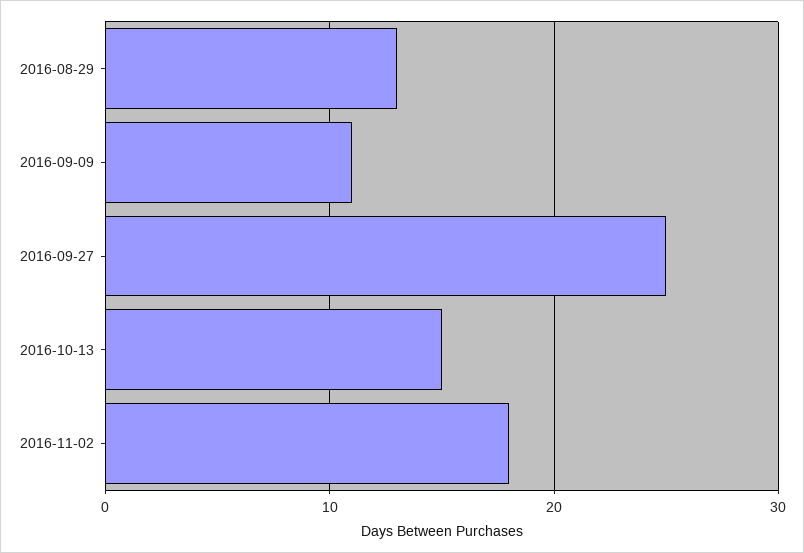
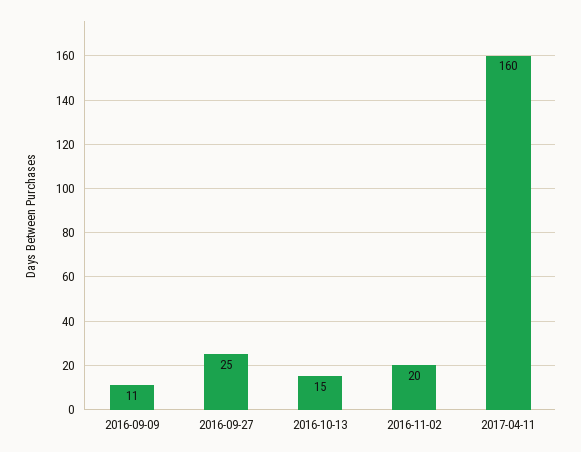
2016-08-29: 13 -> none
2016-11-02: 18 -> 20
2017-04-11: none -> 160

